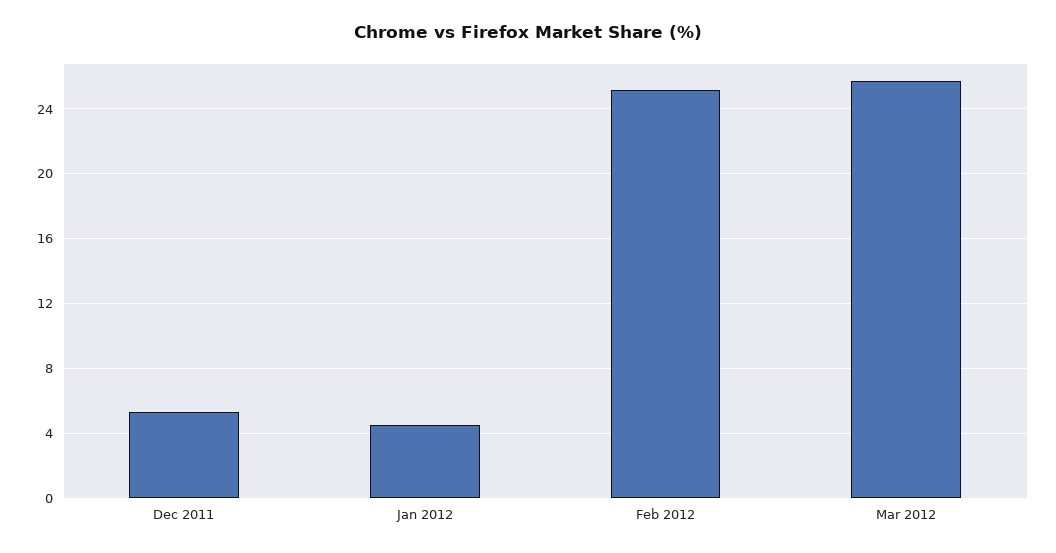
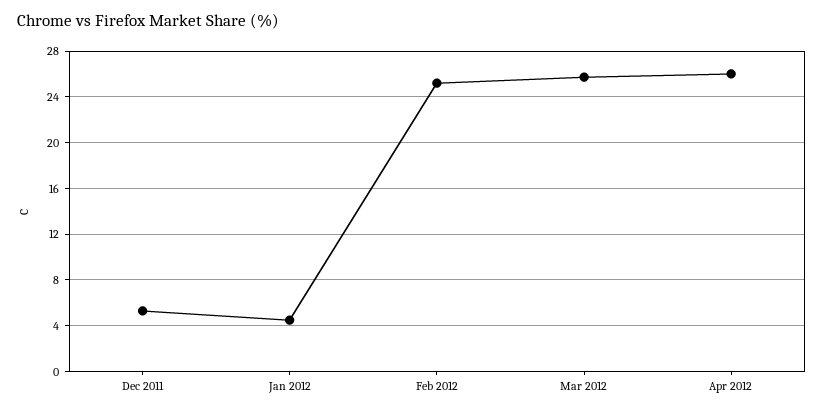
Apr 2012: none -> 26

